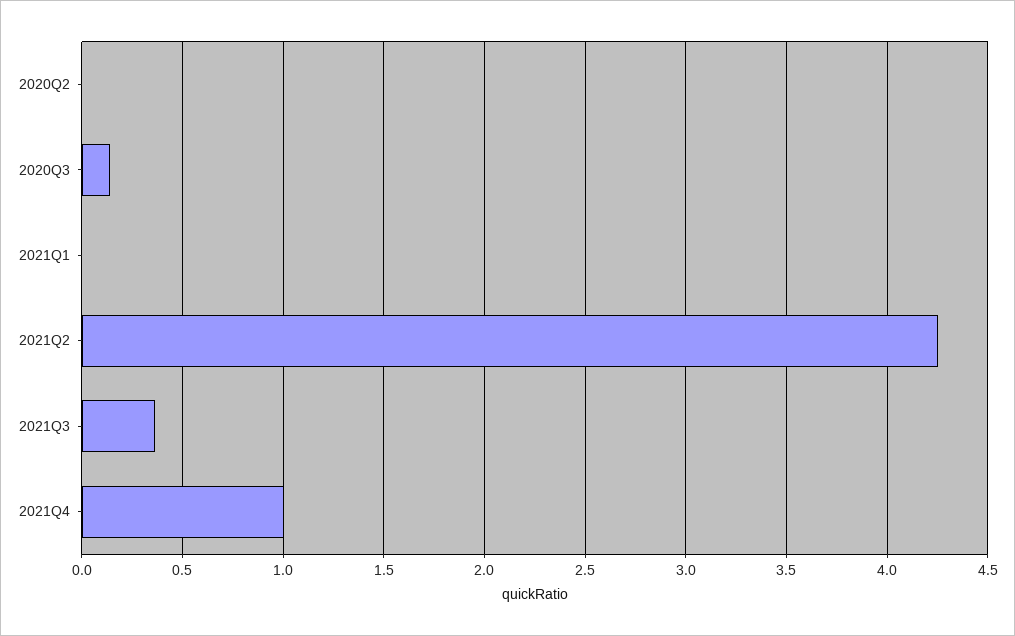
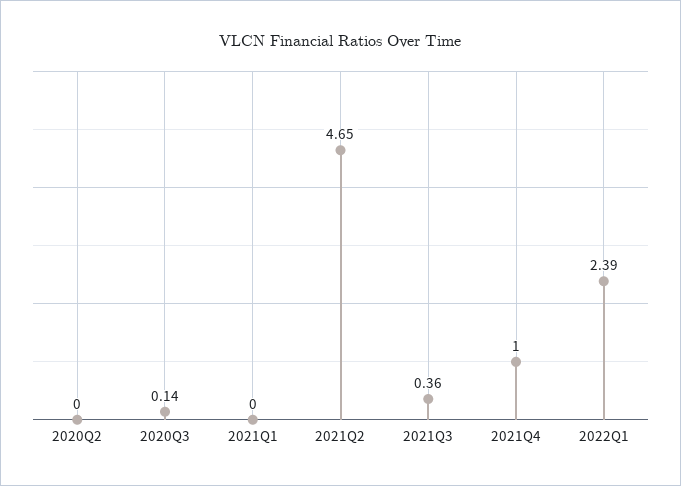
2021Q2: 4.25 -> 4.65
2022Q1: none -> 2.39

